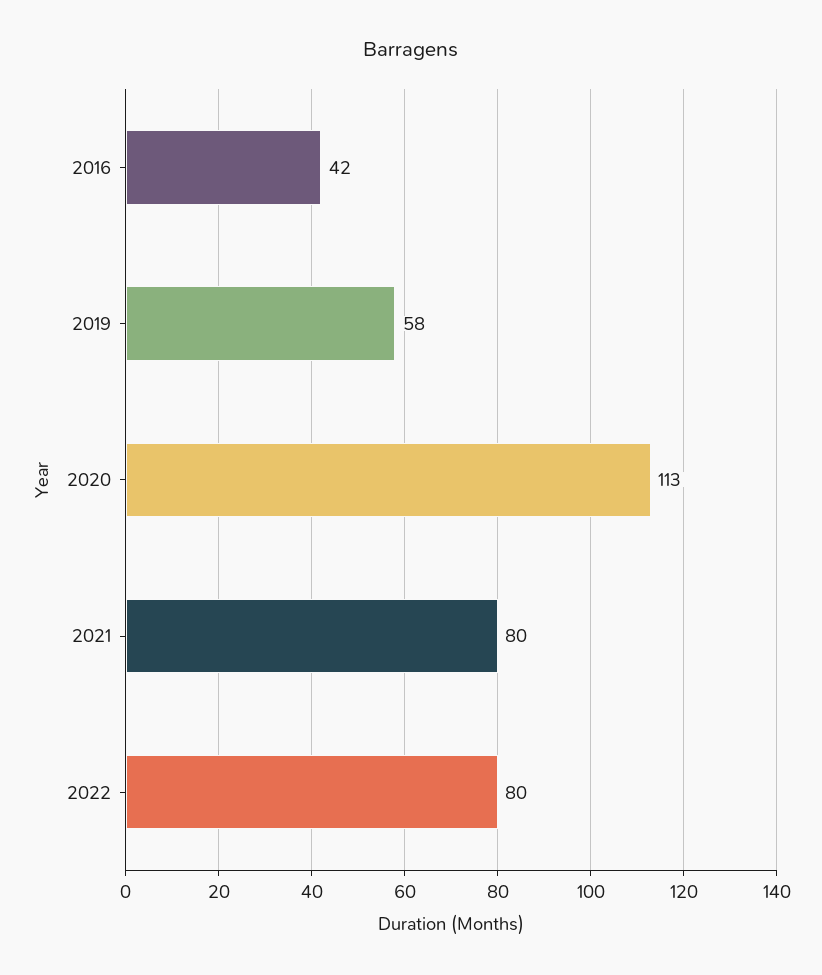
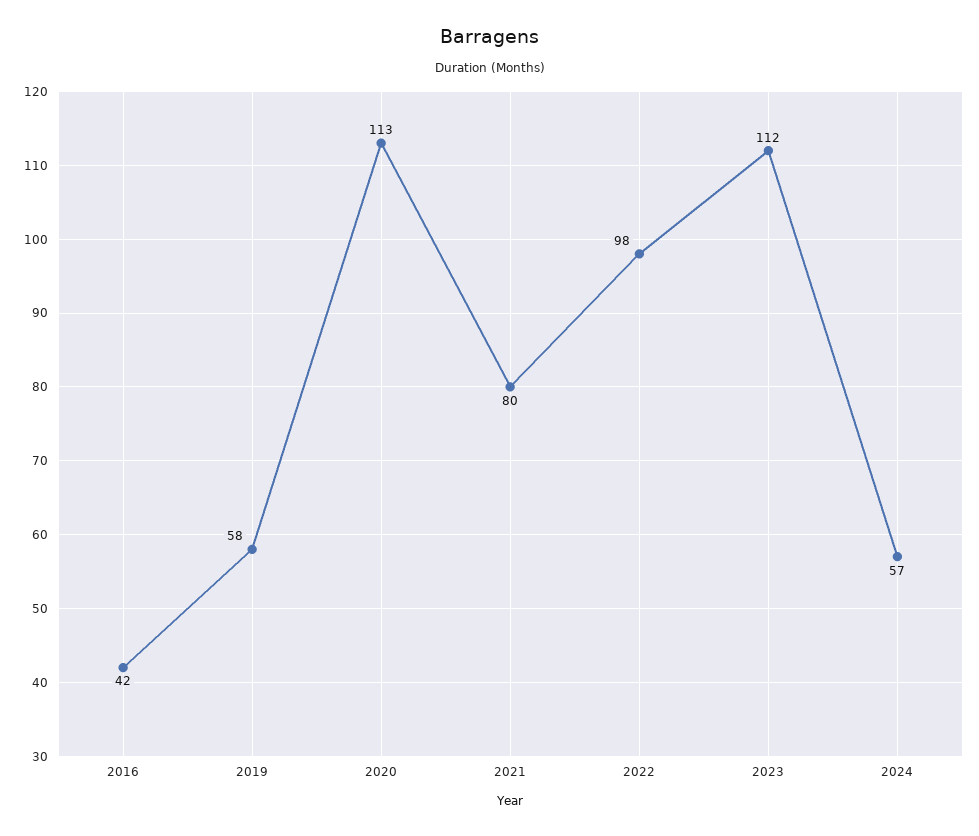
2022: 80 -> 98
2023: none -> 112
2024: none -> 57

